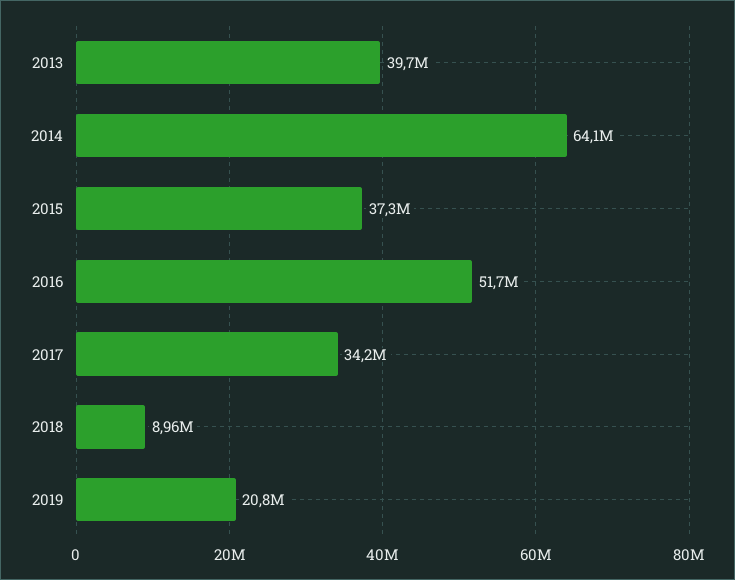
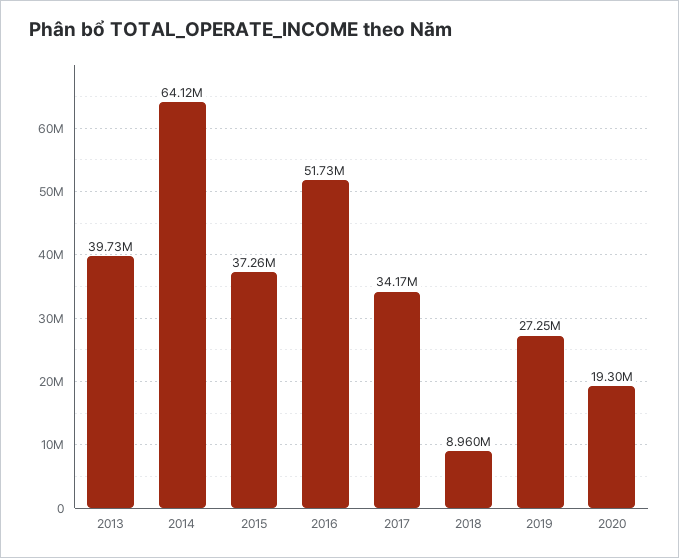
2019: 20800000 -> 27250000
2020: none -> 19300000

